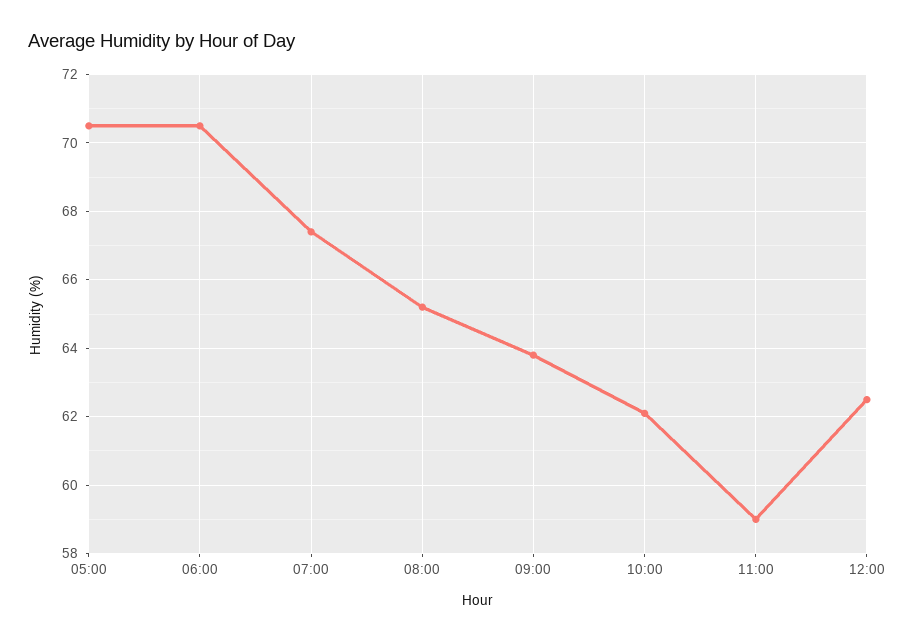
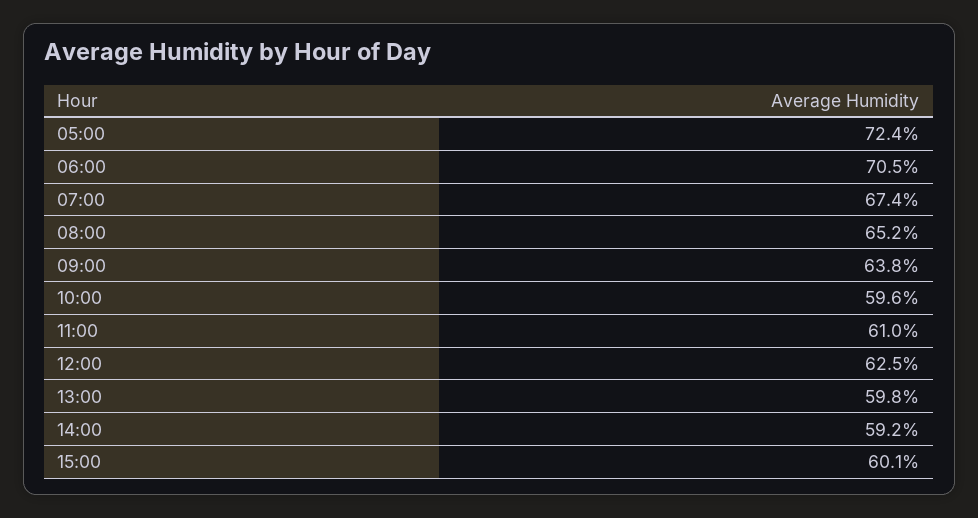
05:00: 70.5 -> 72.4
10:00: 62 -> 59.6
11:00: 59 -> 61
13:00: none -> 59.8
14:00: none -> 59.2
15:00: none -> 60.1

